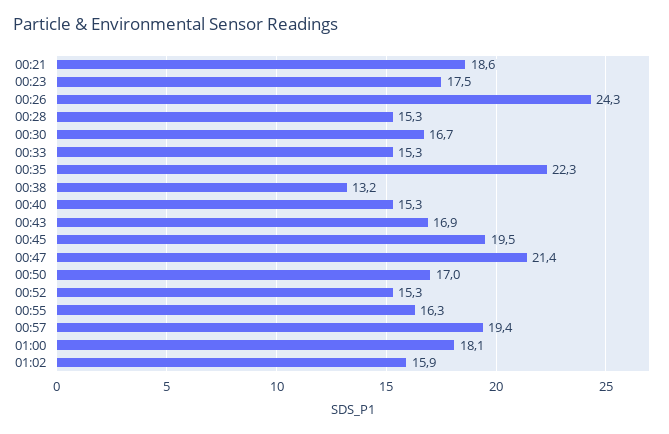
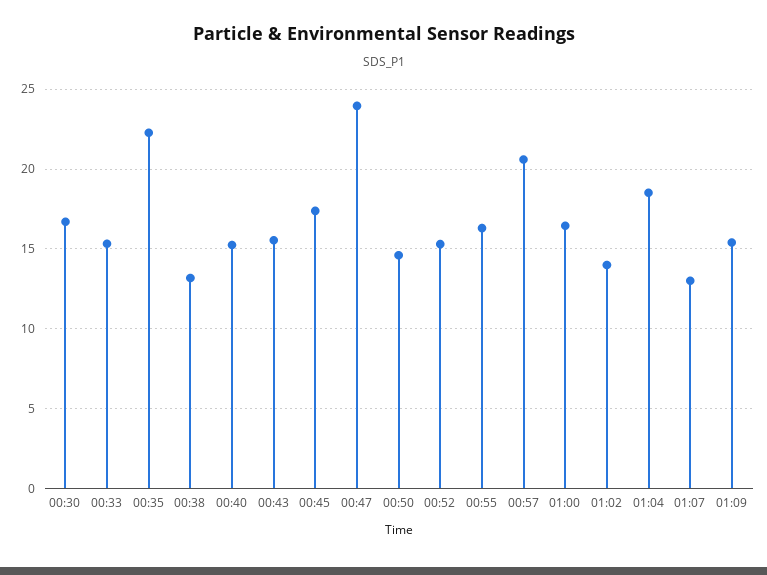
00:21: 18.6 -> none
00:23: 17.5 -> none
00:26: 24.3 -> none
00:28: 15.3 -> none
00:43: 16.9 -> 15.5
00:45: 19.5 -> 17.5
00:47: 21.4 -> 24
00:50: 17 -> 14.5
00:57: 19.4 -> 20.5
01:00: 18.1 -> 16.5
01:02: 15.9 -> 14
01:04: none -> 18.5
01:07: none -> 13
01:09: none -> 15.5

